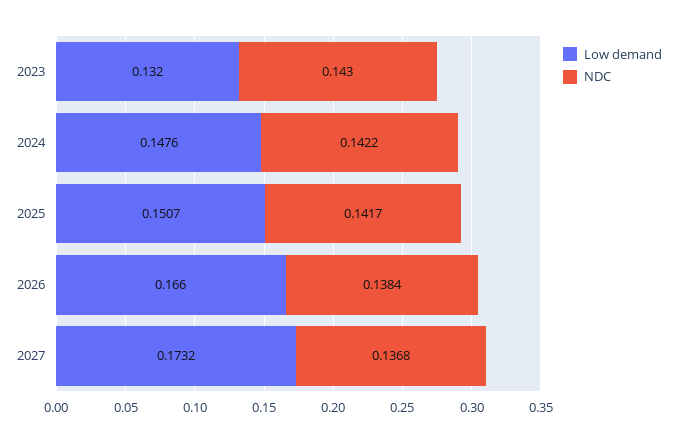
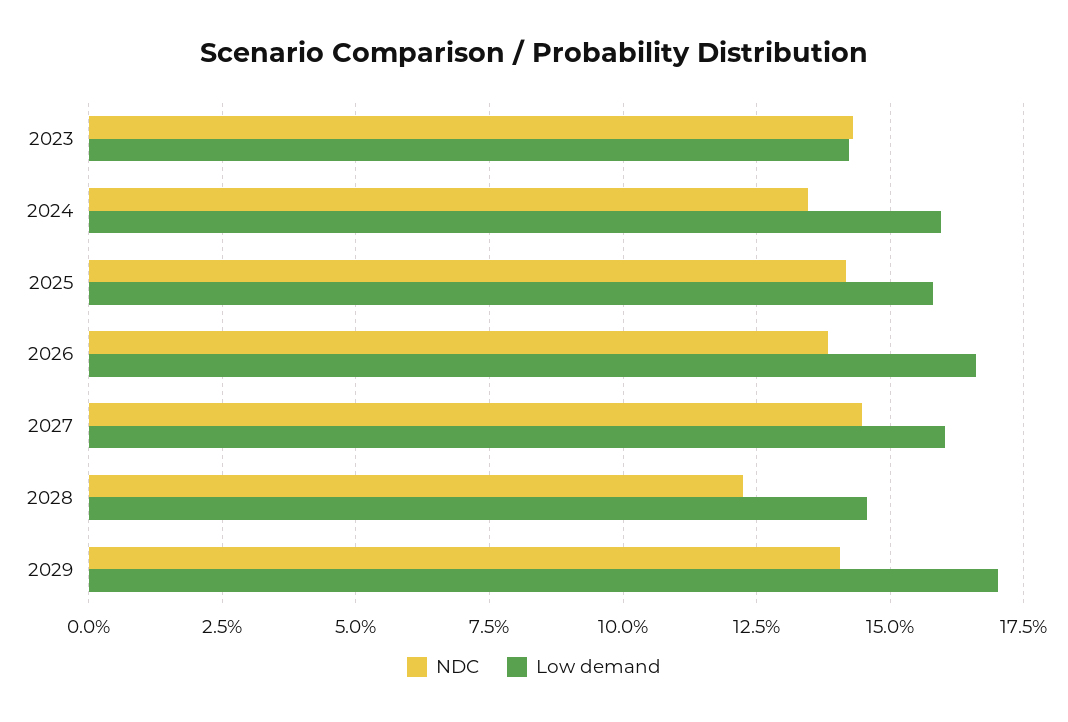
Low demand, 2023: 0.132 -> 0.1425
Low demand, 2024: 0.1476 -> 0.16
NDC, 2024: 0.1422 -> 0.135
Low demand, 2025: 0.1507 -> 0.1575
Low demand, 2027: 0.1732 -> 0.16
NDC, 2027: 0.1368 -> 0.145
NDC, 2028: none -> 0.1225
Low demand, 2028: none -> 0.145
NDC, 2029: none -> 0.14
Low demand, 2029: none -> 0.17

